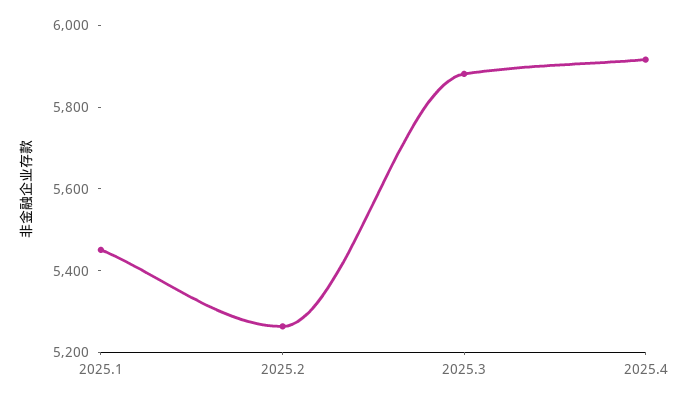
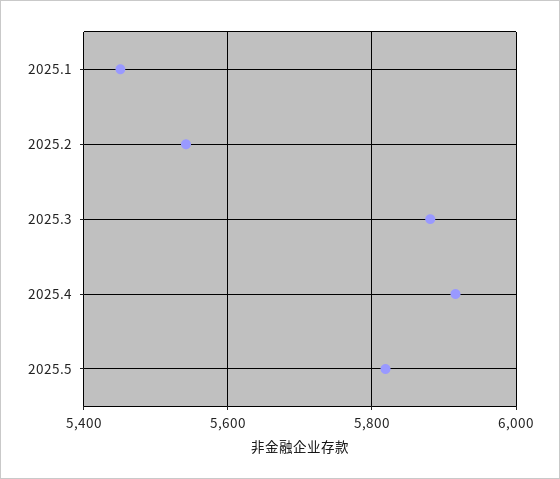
2025.2: 5250 -> 5540
2025.5: none -> 5820

